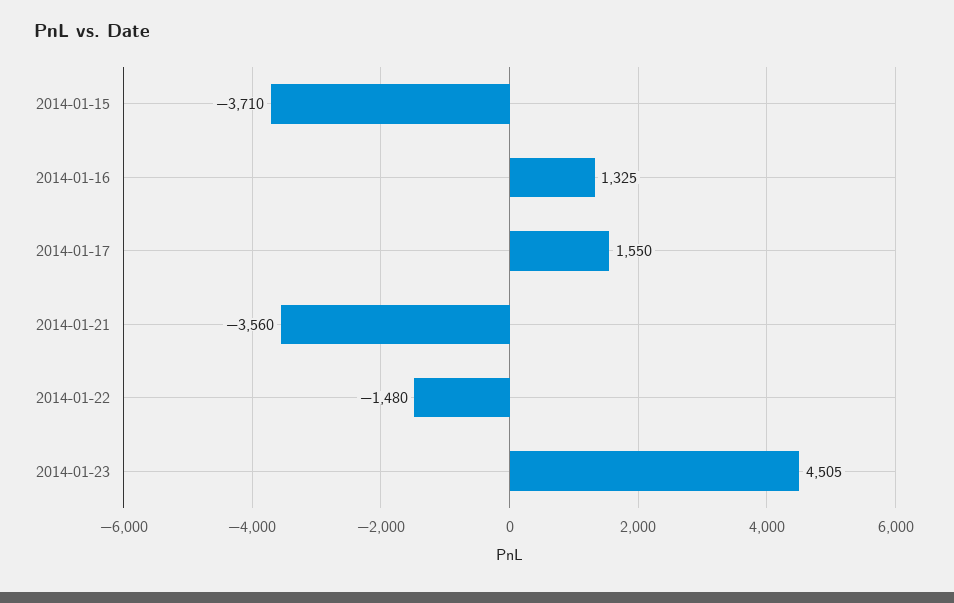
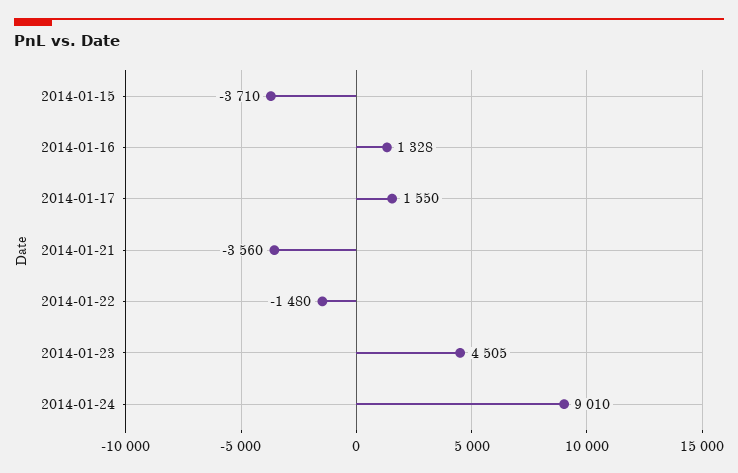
2014-01-16: 1325 -> 1328
2014-01-24: none -> 9010

